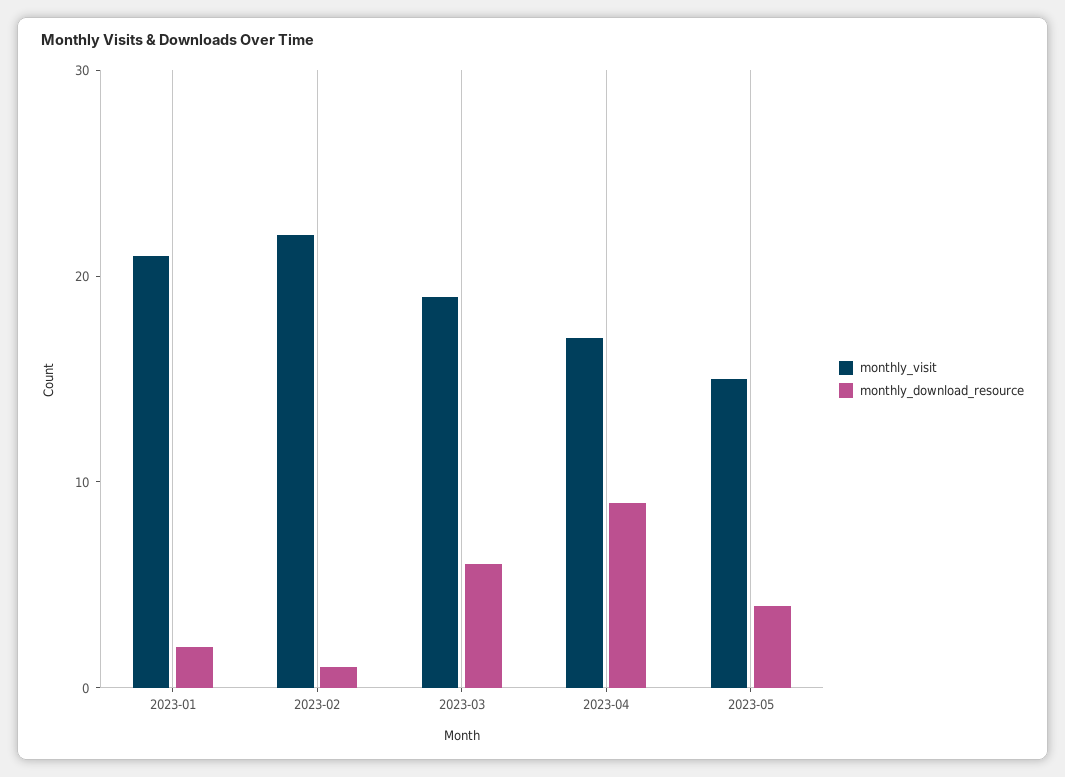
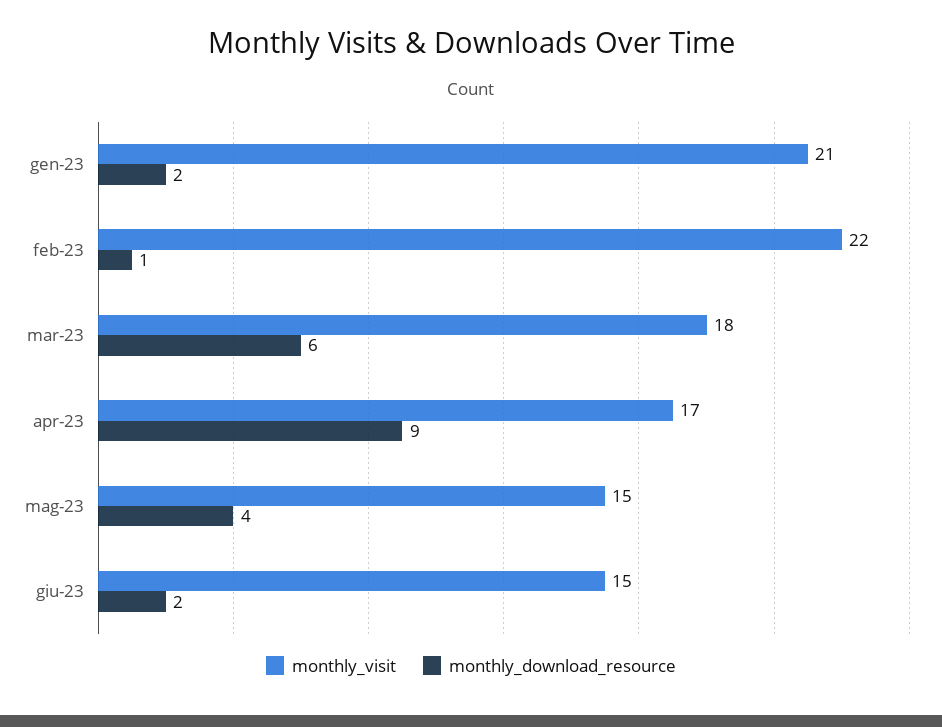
monthly_visit, 2023-03: 19 -> 18
monthly_visit, giu-23: none -> 15
monthly_download_resource, giu-23: none -> 2

